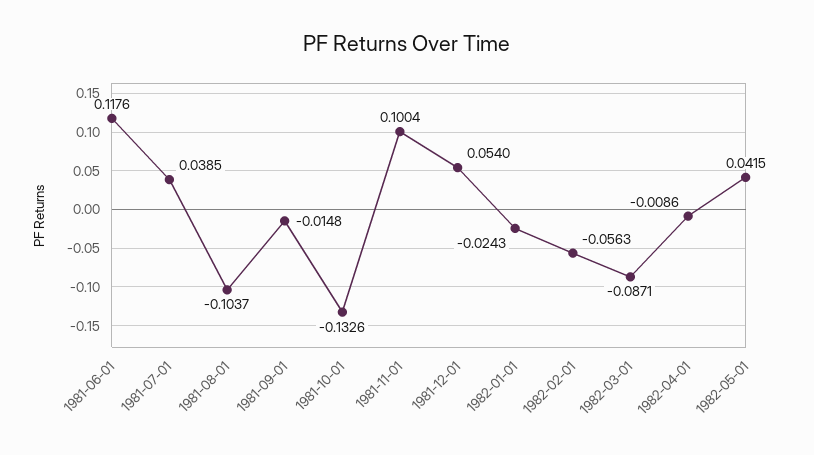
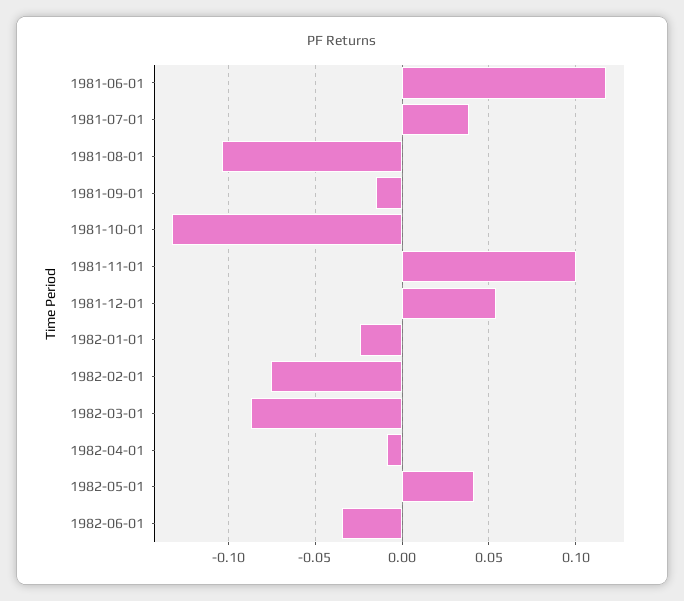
1982-02-01: -0.0563 -> -0.075
1982-06-01: none -> -0.035

